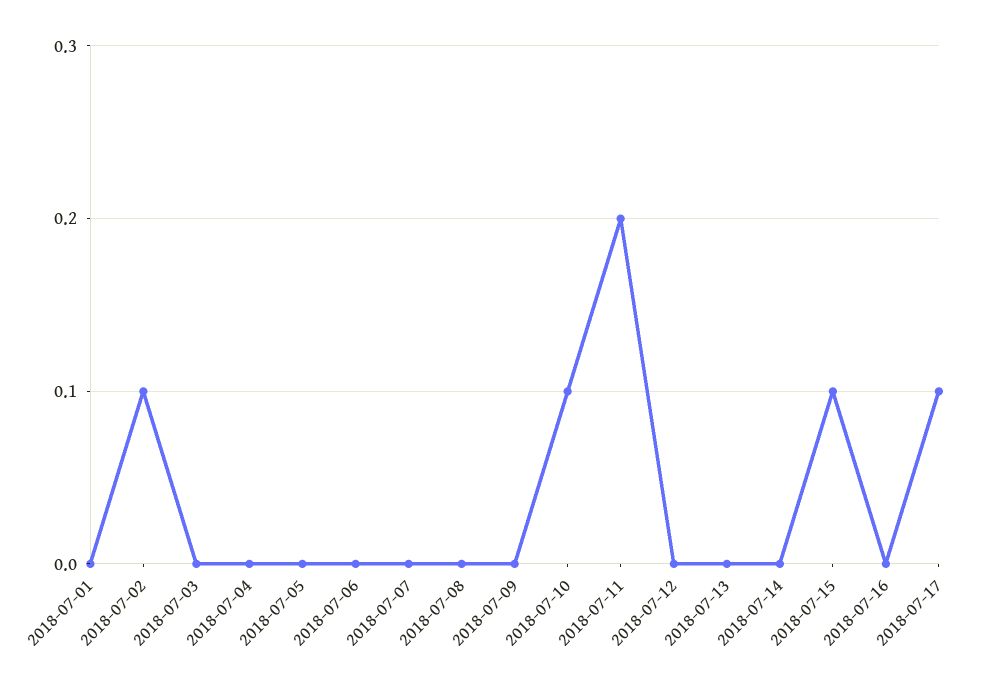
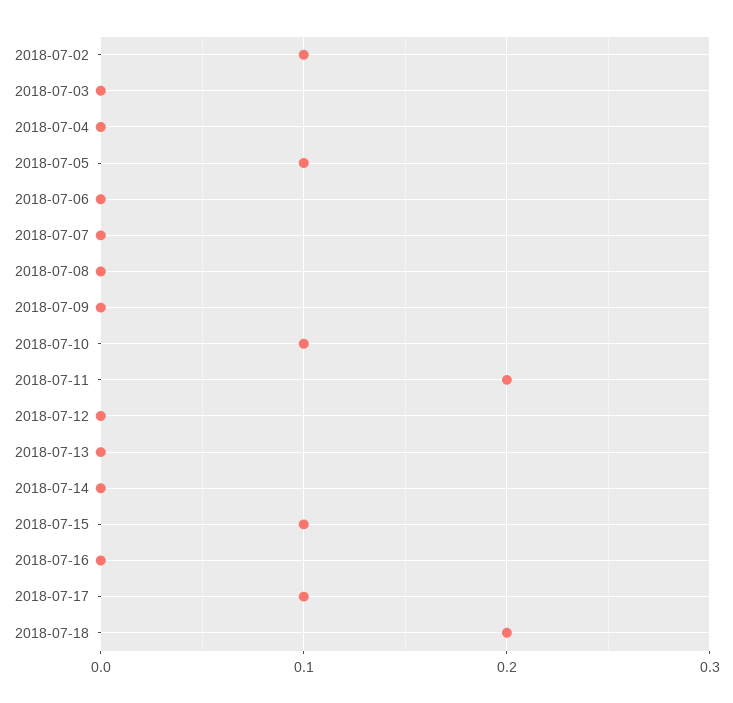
2018-07-01: 0 -> none
2018-07-05: 0 -> 0.1
2018-07-18: none -> 0.2

